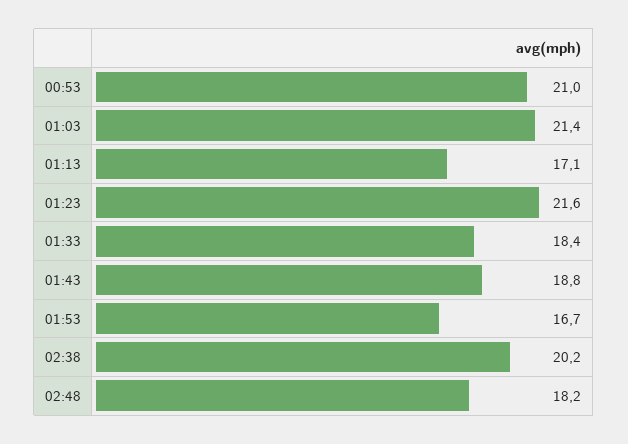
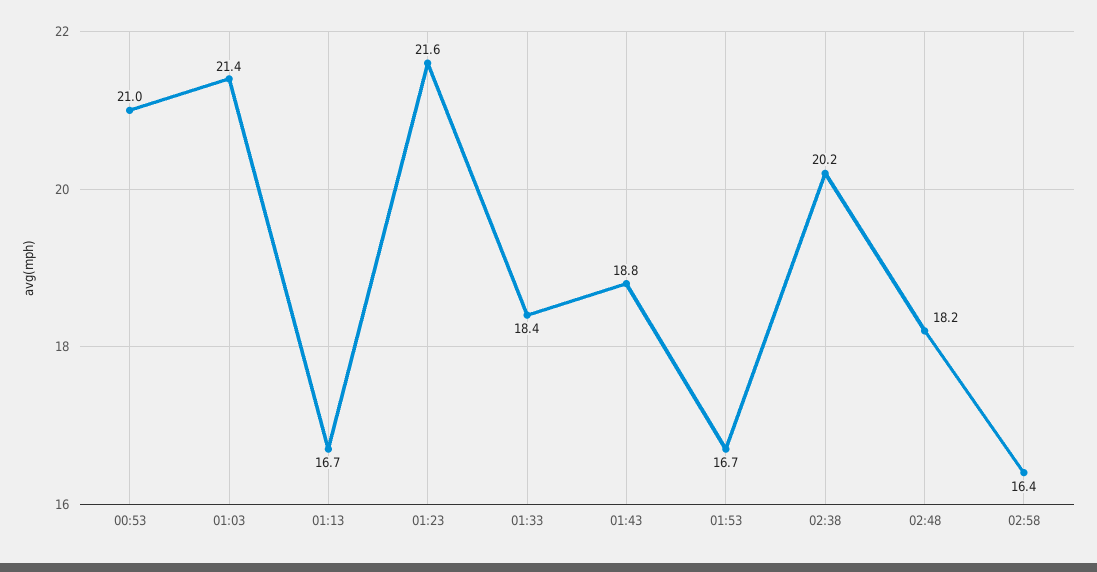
01:13: 17.1 -> 16.7
02:58: none -> 16.4

